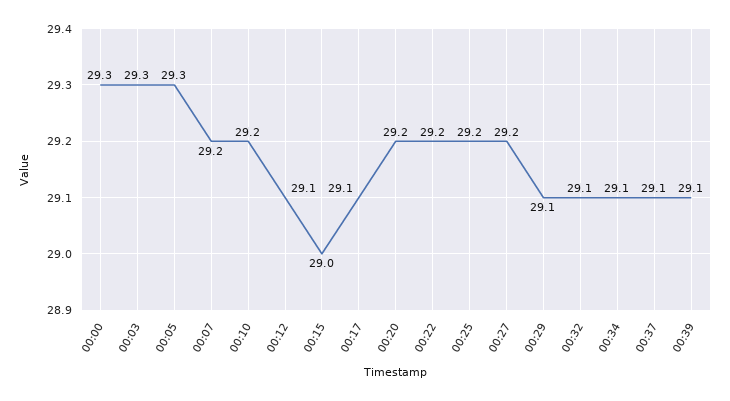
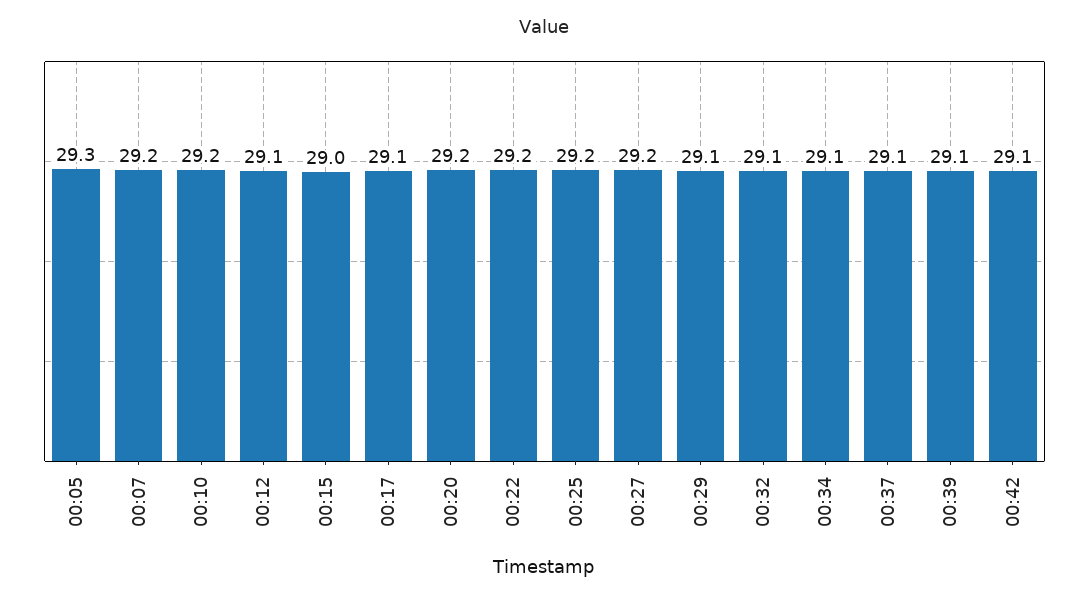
00:00: 29.3 -> none
00:03: 29.3 -> none
00:42: none -> 29.1

